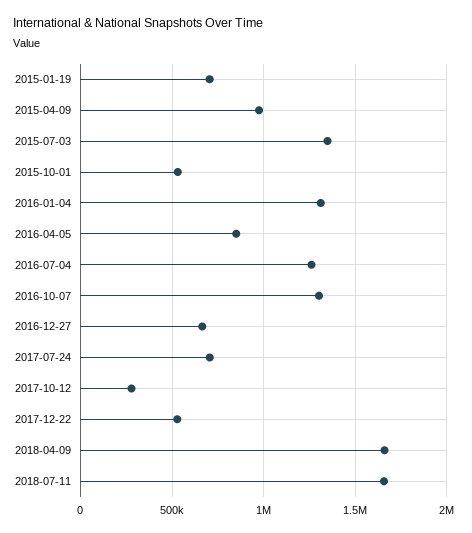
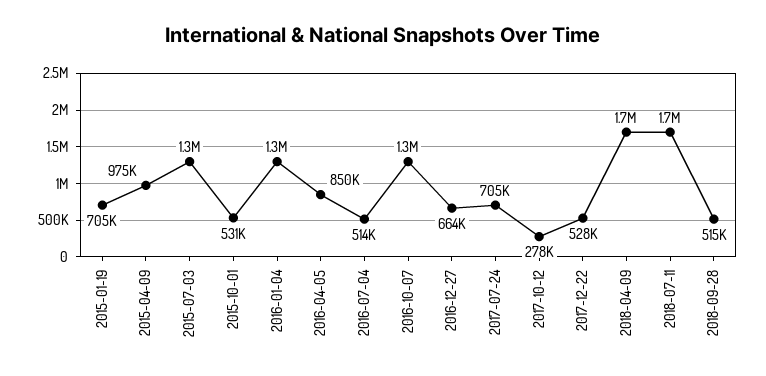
2016-07-04: 1250000 -> 514000
2018-09-28: none -> 515000

